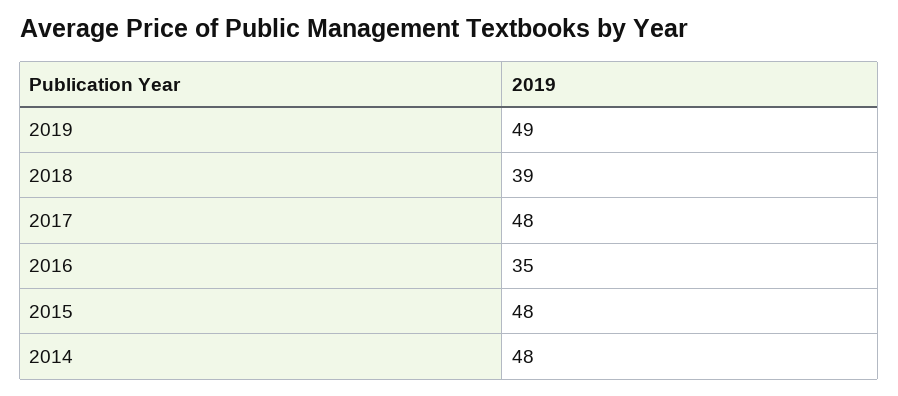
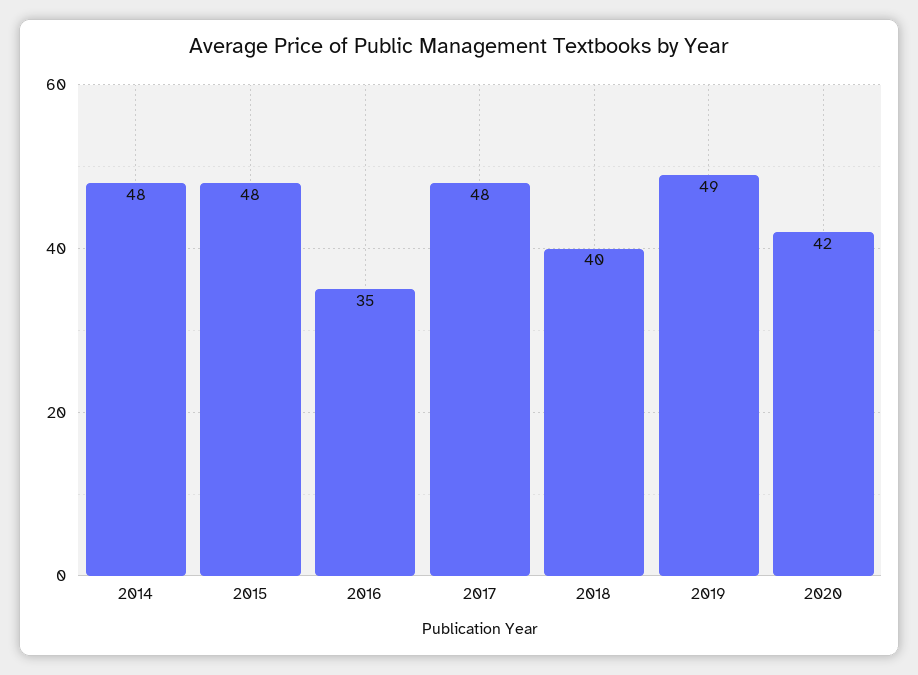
2018: 39 -> 40
2020: none -> 42

